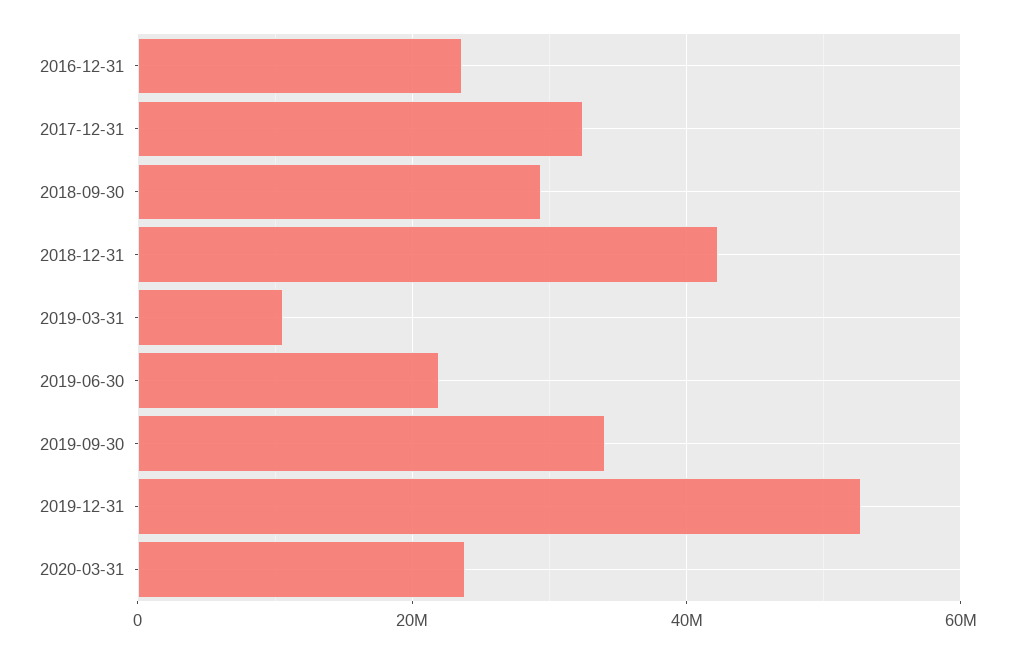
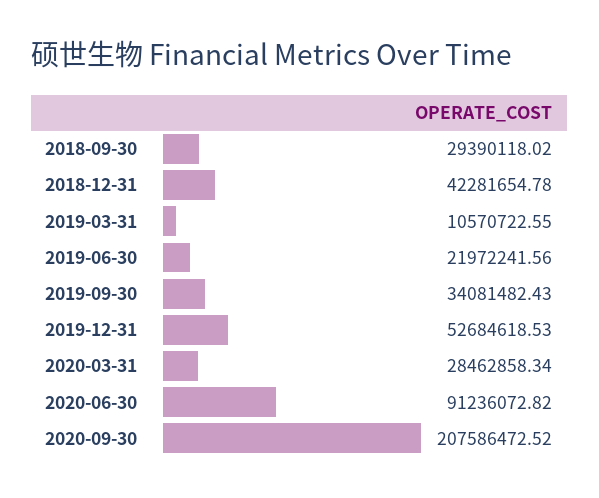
2016-12-31: 24000000 -> none
2017-12-31: 32000000 -> none
2020-03-31: 24000000 -> 28462858.34
2020-06-30: none -> 91236072.82
2020-09-30: none -> 207586472.52

